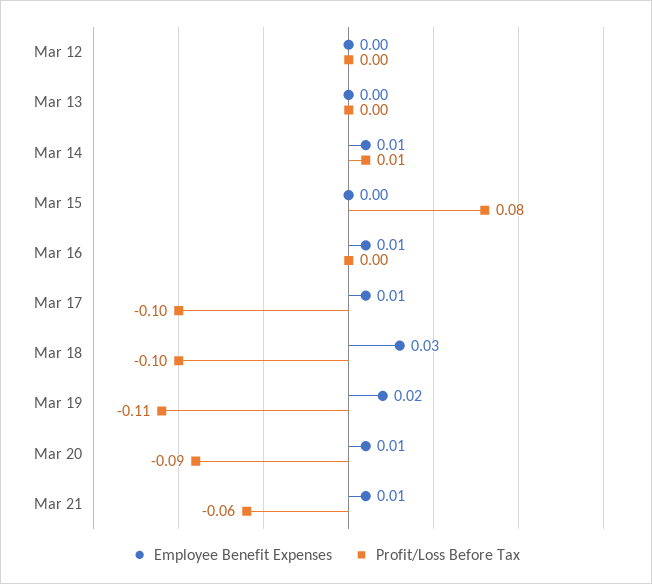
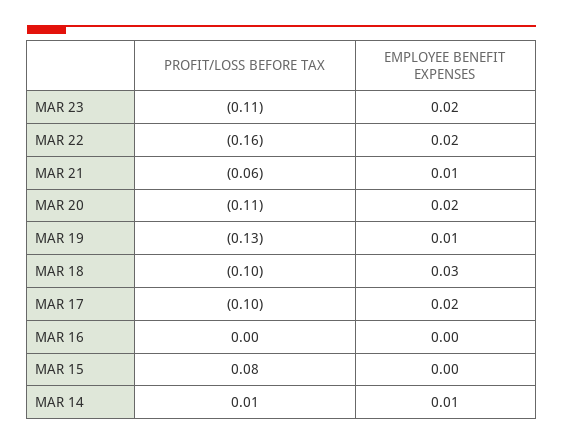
Employee Benefit Expenses, Mar 12: 0 -> none
Profit/Loss Before Tax, Mar 12: 0 -> none
Employee Benefit Expenses, Mar 13: 0 -> none
Profit/Loss Before Tax, Mar 13: 0 -> none
Employee Benefit Expenses, Mar 16: 0.01 -> 0
Employee Benefit Expenses, Mar 17: 0.01 -> 0.02
Employee Benefit Expenses, Mar 19: 0.02 -> 0.01
Profit/Loss Before Tax, Mar 19: -0.11 -> -0.13
Employee Benefit Expenses, Mar 20: 0.01 -> 0.02
Profit/Loss Before Tax, Mar 20: -0.09 -> -0.11
Profit/Loss Before Tax, MAR 23: none -> -0.11
Employee Benefit Expenses, MAR 23: none -> 0.02
Profit/Loss Before Tax, MAR 22: none -> -0.16
Employee Benefit Expenses, MAR 22: none -> 0.02

